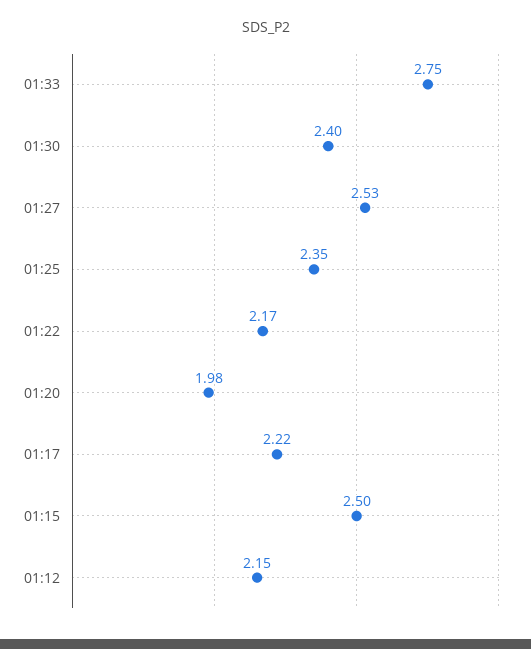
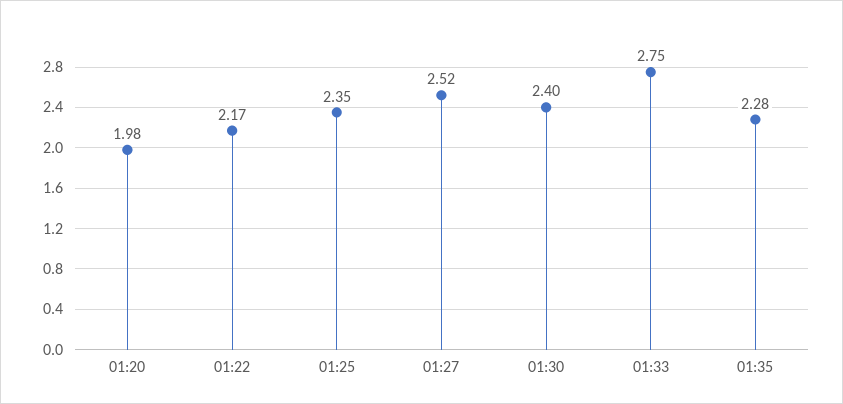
01:27: 2.53 -> 2.52
01:17: 2.22 -> none
01:15: 2.5 -> none
01:12: 2.15 -> none
01:35: none -> 2.28

